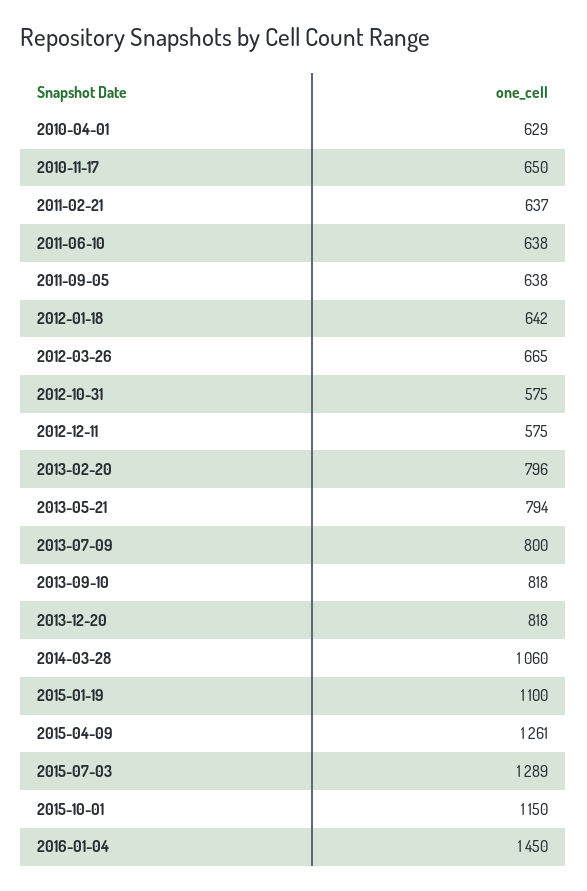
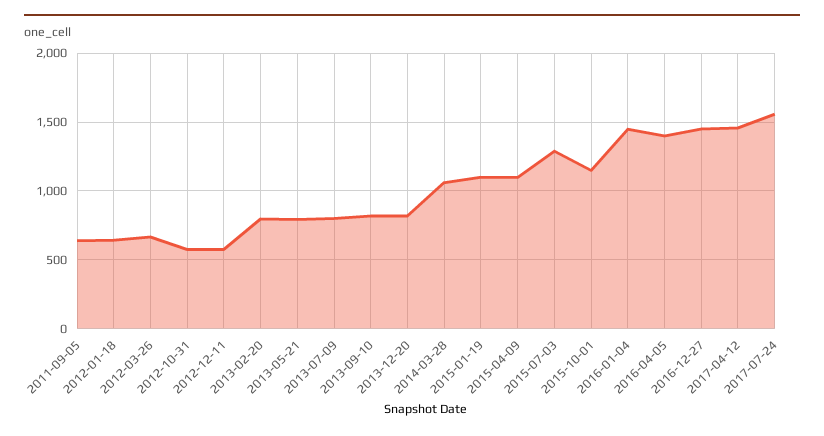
2010-04-01: 629 -> none
2010-11-17: 650 -> none
2011-02-21: 637 -> none
2011-06-10: 638 -> none
2015-04-09: 1261 -> 1100
2016-04-05: none -> 1400
2016-12-27: none -> 1450
2017-04-12: none -> 1450
2017-07-24: none -> 1550

